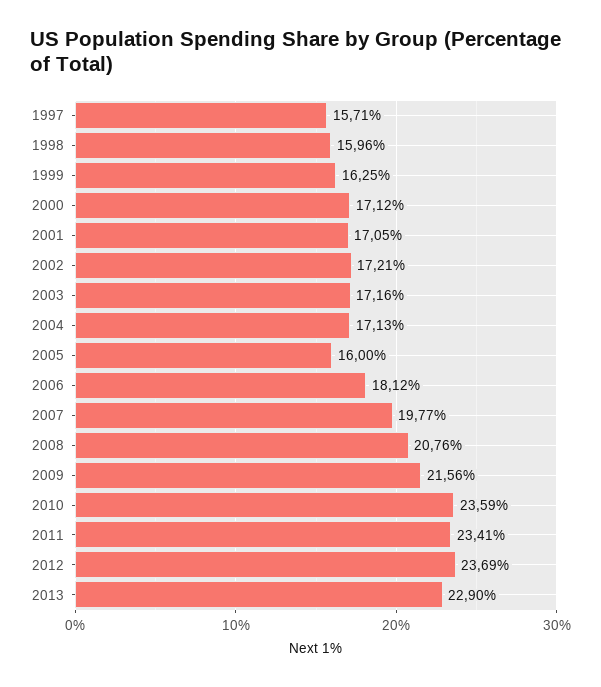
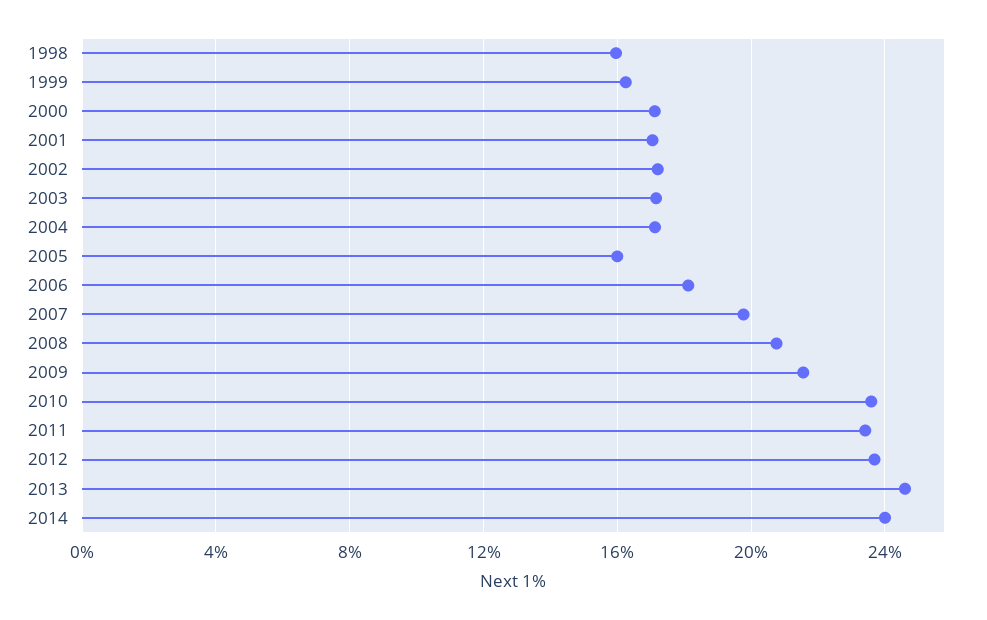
1997: 15.71 -> none
2013: 22.9 -> 24.5
2014: none -> 24

